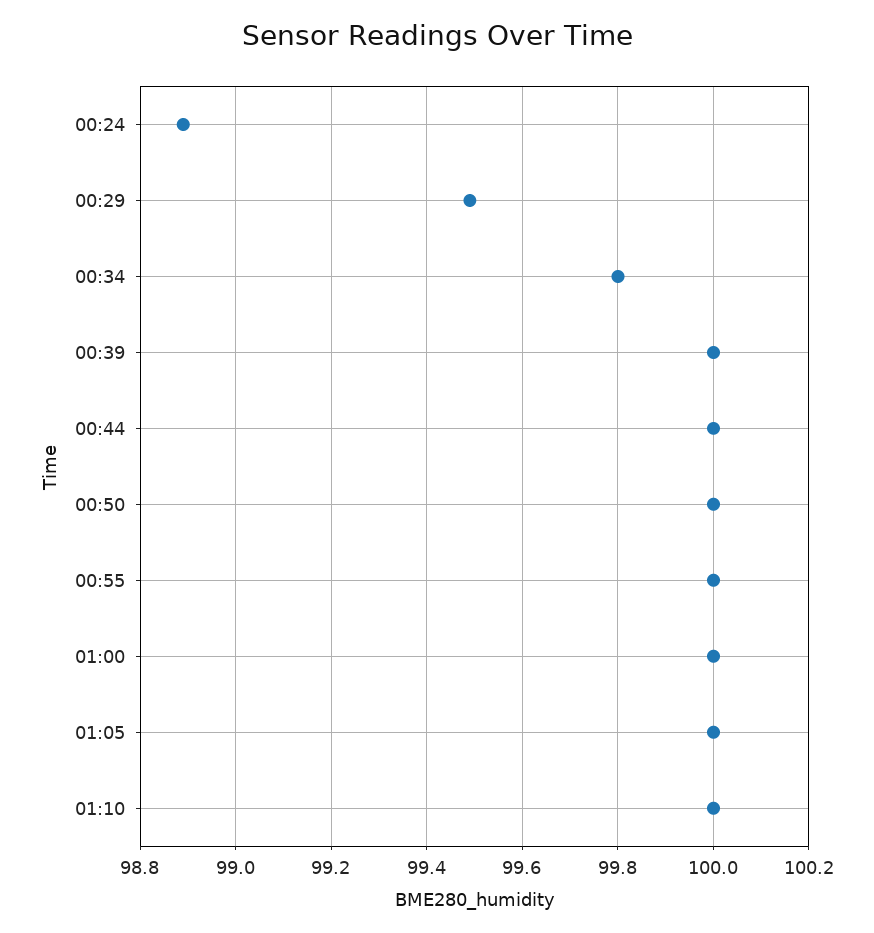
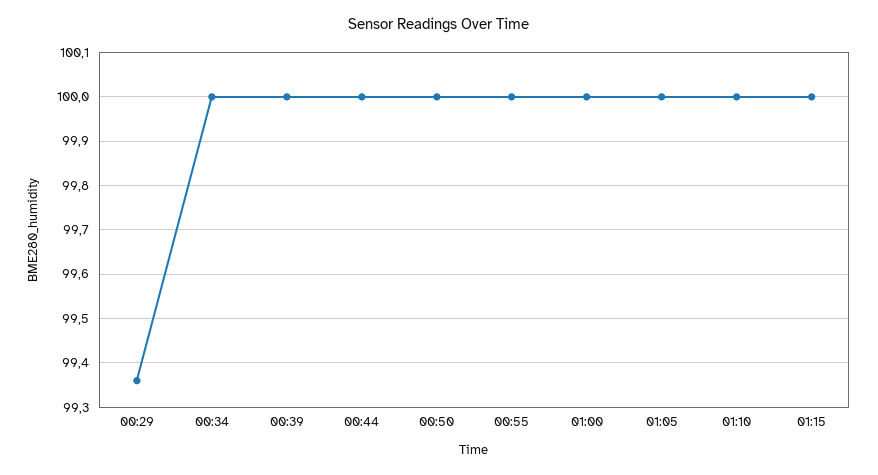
00:24: 98.9 -> none
00:29: 99.5 -> 99.35
00:34: 99.8 -> 100
01:15: none -> 100

